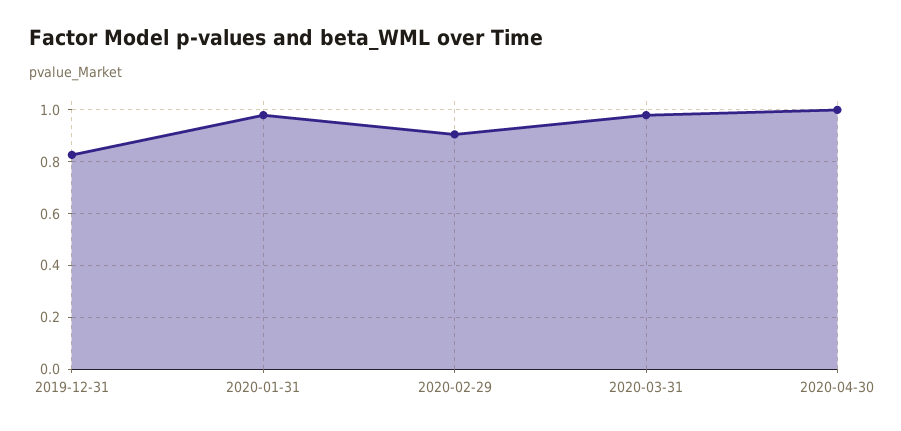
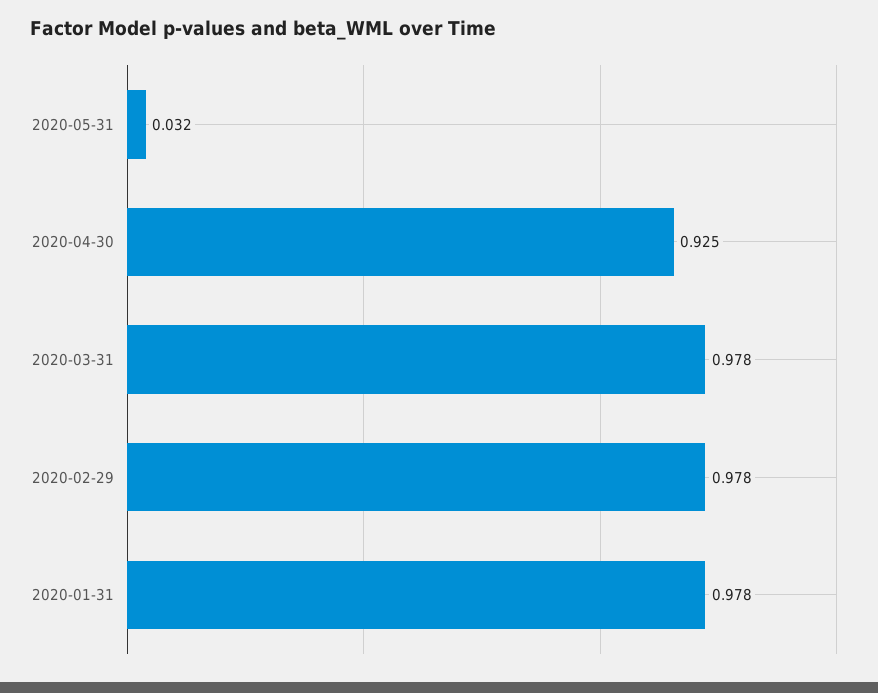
2019-12-31: 0.825 -> none
2020-02-29: 0.9 -> 0.978
2020-04-30: 1 -> 0.925
2020-05-31: none -> 0.032

